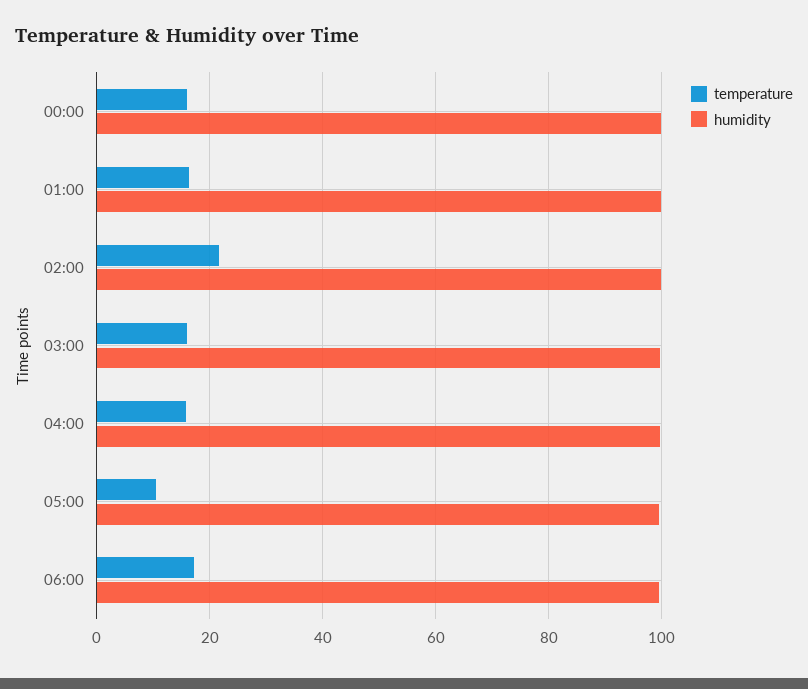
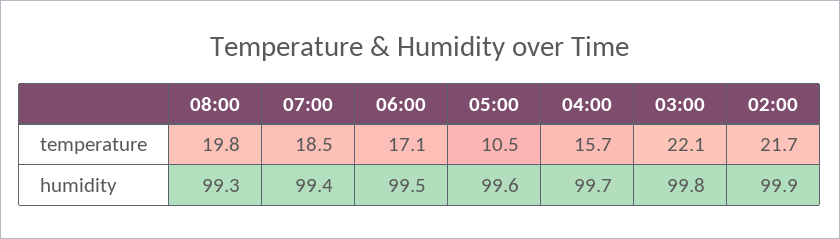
temperature, 00:00: 16 -> none
humidity, 00:00: 100 -> none
temperature, 01:00: 16 -> none
humidity, 01:00: 100 -> none
temperature, 03:00: 16 -> 22.1
temperature, 08:00: none -> 19.8
temperature, 07:00: none -> 18.5
humidity, 08:00: none -> 99.3
humidity, 07:00: none -> 99.4

